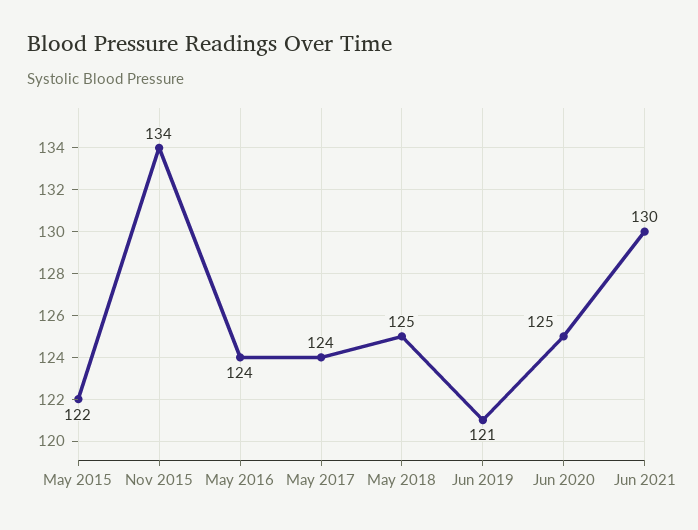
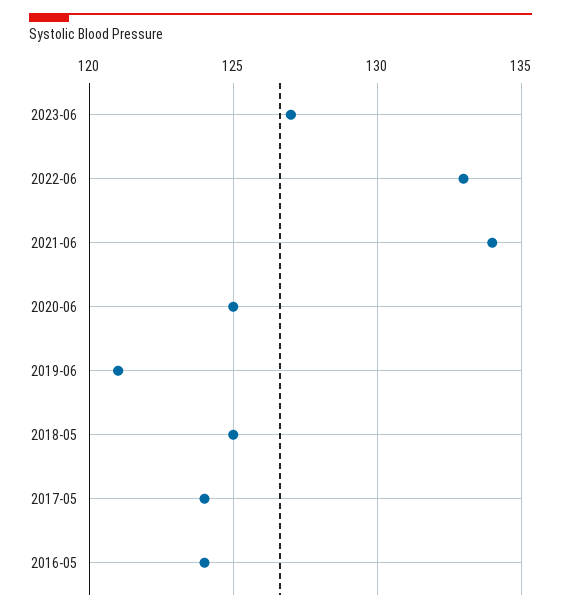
May 2015: 122 -> none
Nov 2015: 134 -> none
Jun 2021: 130 -> 134
2023-06: none -> 127
2022-06: none -> 133

